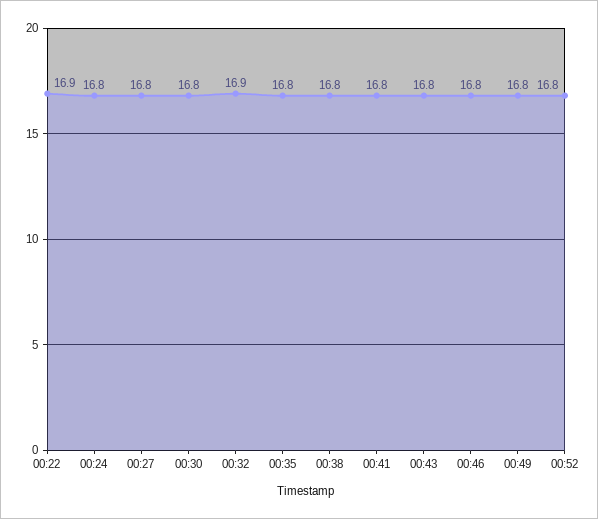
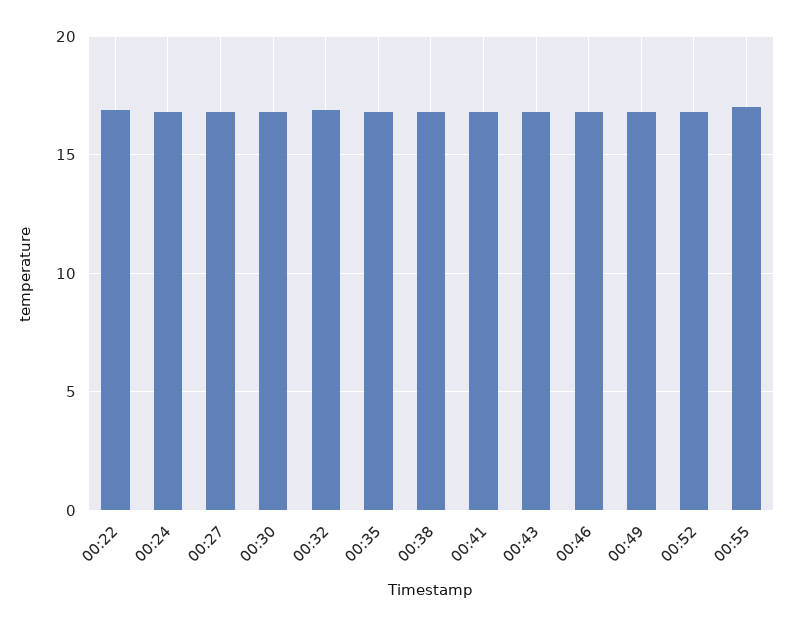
00:55: none -> 17

